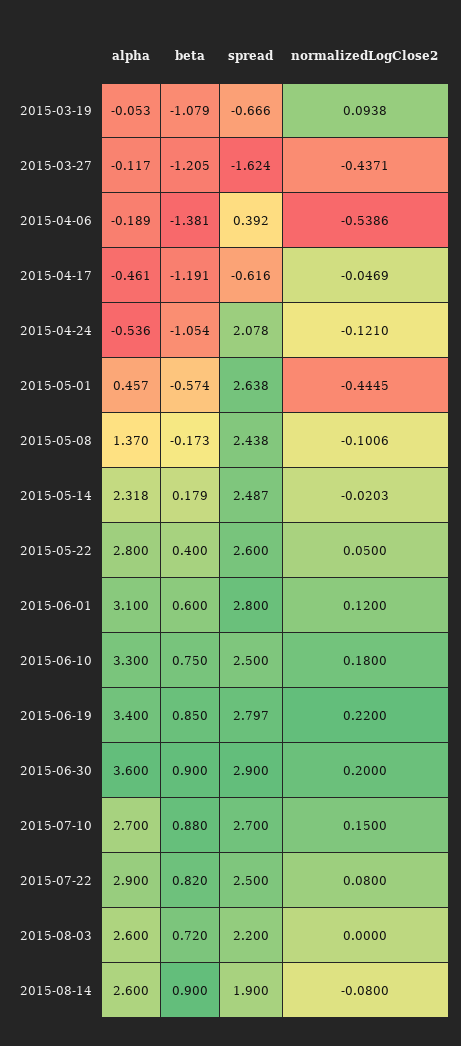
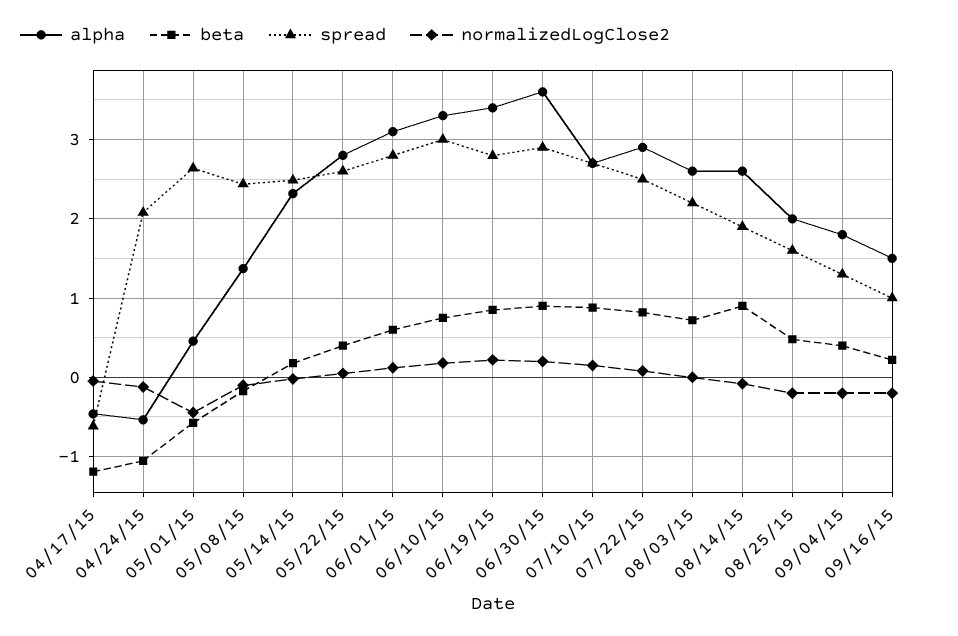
alpha, 2015-03-19: -0.053 -> none
beta, 2015-03-19: -1.079 -> none
spread, 2015-03-19: -0.666 -> none
normalizedLogClose2, 2015-03-19: 0.0938 -> none
alpha, 2015-03-27: -0.117 -> none
beta, 2015-03-27: -1.205 -> none
spread, 2015-03-27: -1.624 -> none
normalizedLogClose2, 2015-03-27: -0.4371 -> none
alpha, 2015-04-06: -0.189 -> none
beta, 2015-04-06: -1.381 -> none
spread, 2015-04-06: 0.392 -> none
normalizedLogClose2, 2015-04-06: -0.5386 -> none
spread, 2015-06-10: 2.5 -> 3
alpha, 08/25/15: none -> 2
beta, 08/25/15: none -> 0.5
spread, 08/25/15: none -> 1.6
normalizedLogClose2, 08/25/15: none -> -0.2
alpha, 09/04/15: none -> 1.8
beta, 09/04/15: none -> 0.4
spread, 09/04/15: none -> 1.3
normalizedLogClose2, 09/04/15: none -> -0.2
alpha, 09/16/15: none -> 1.5
beta, 09/16/15: none -> 0.2
spread, 09/16/15: none -> 1
normalizedLogClose2, 09/16/15: none -> -0.2

